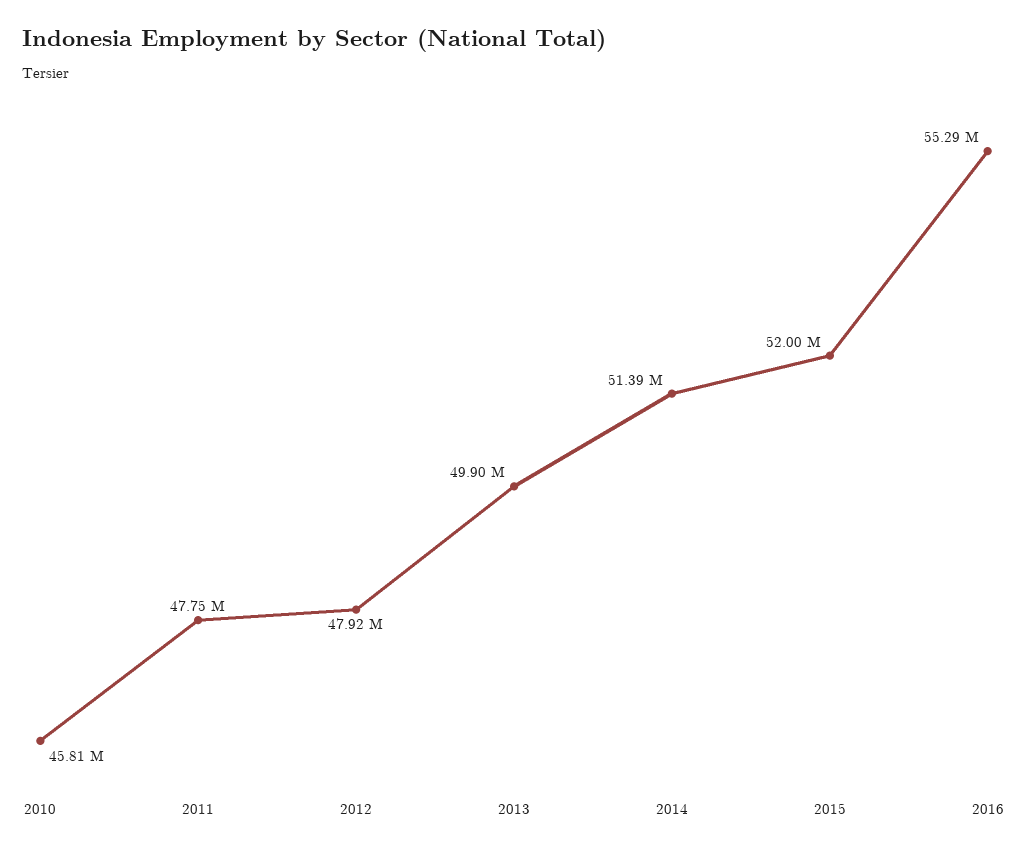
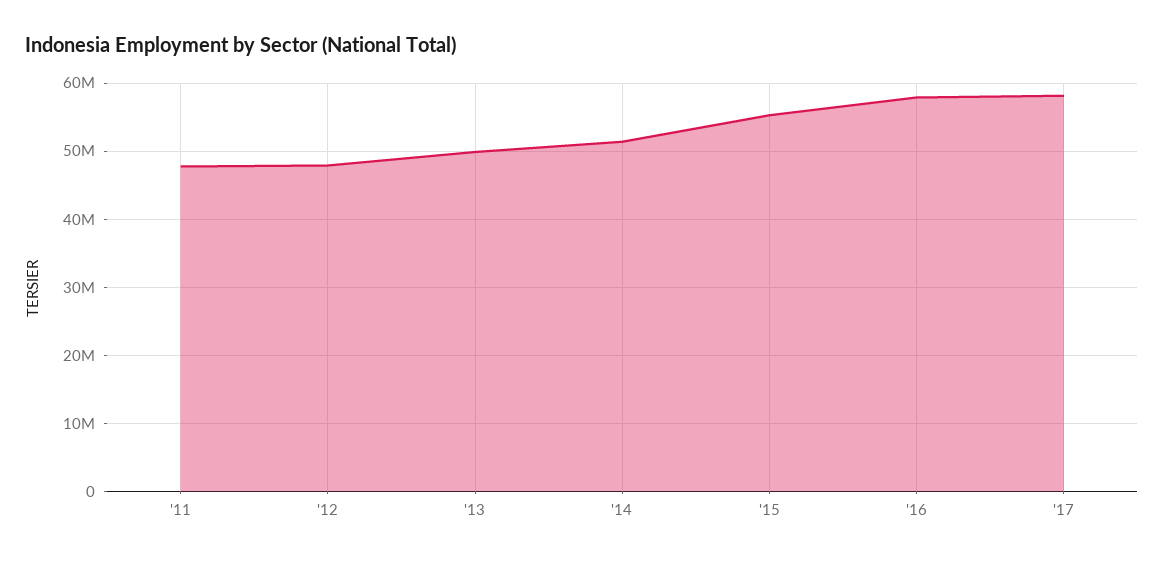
2010: 45810000 -> none
2015: 52000000 -> 55000000
2016: 55290000 -> 58000000
'17: none -> 58000000

